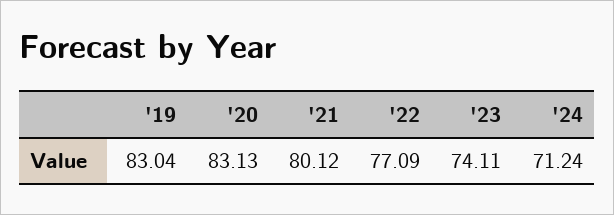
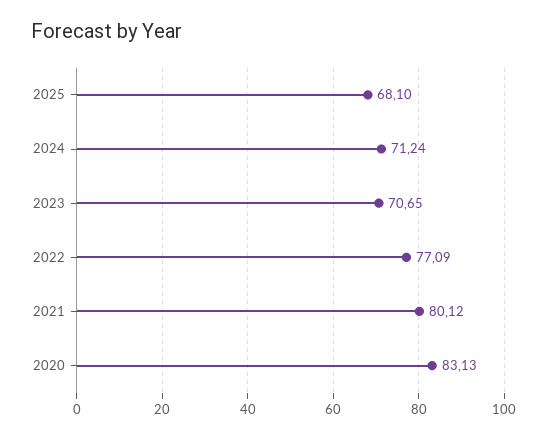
'19: 83.04 -> none
'23: 74.11 -> 70.65
2025: none -> 68.1

